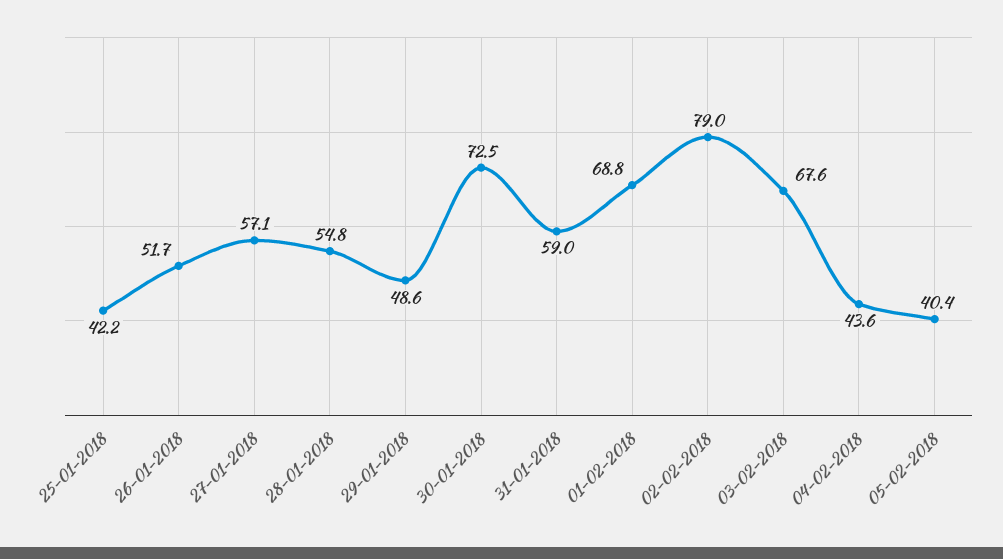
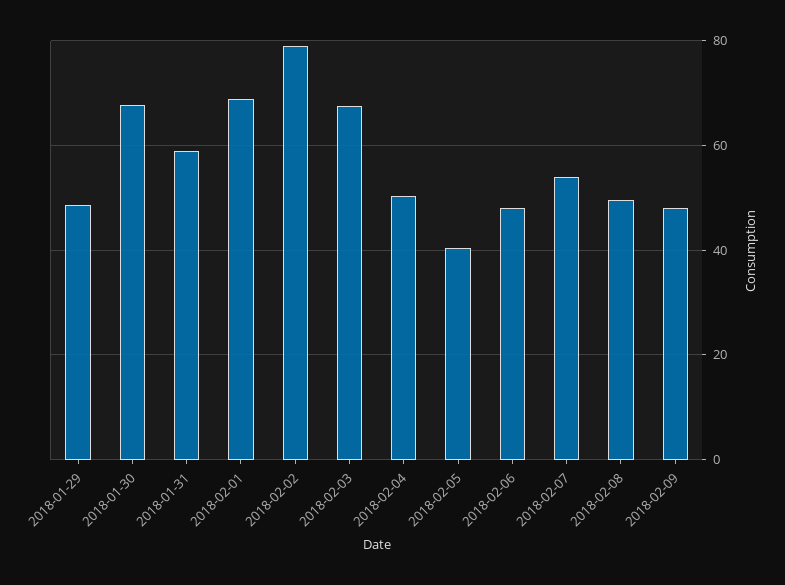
25-01-2018: 42.2 -> none
26-01-2018: 51.7 -> none
27-01-2018: 57.1 -> none
28-01-2018: 54.8 -> none
30-01-2018: 72.5 -> 68
04-02-2018: 43.6 -> 50
2018-02-06: none -> 48
2018-02-07: none -> 54
2018-02-08: none -> 50
2018-02-09: none -> 48

